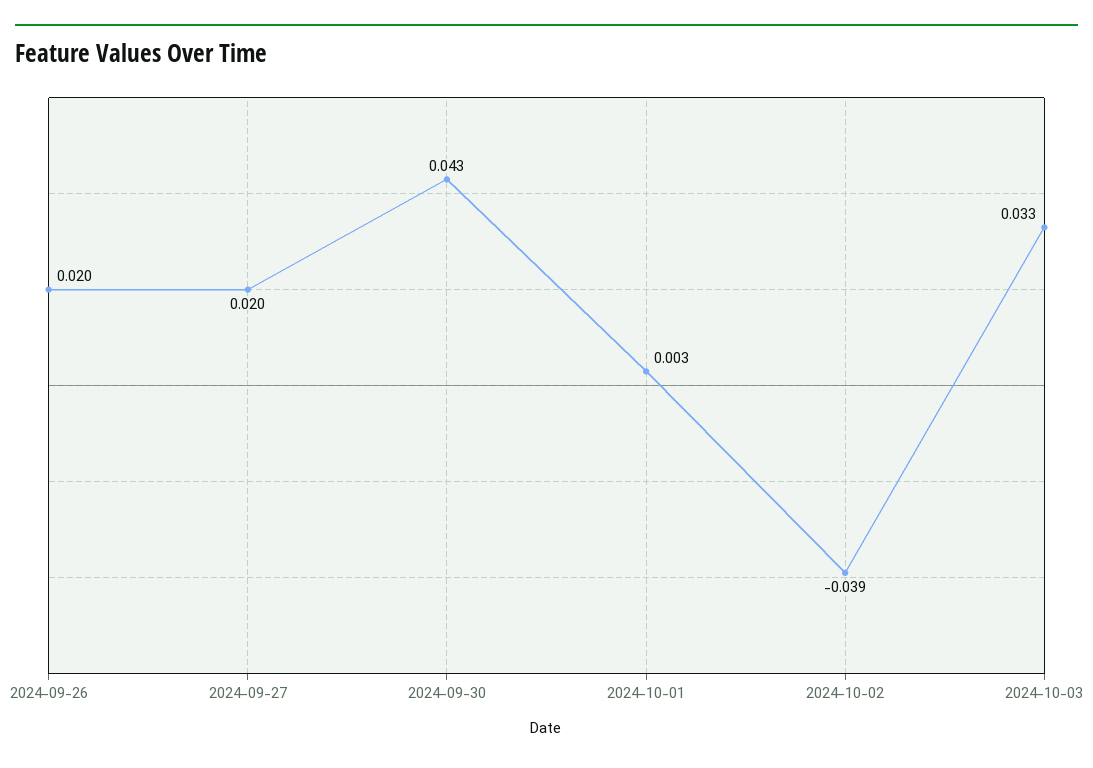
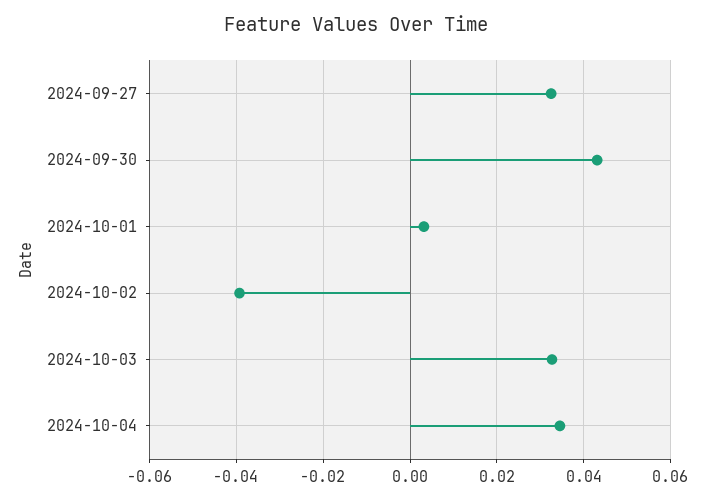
2024-09-26: 0.02 -> none
2024-09-27: 0.02 -> 0.032
2024-10-04: none -> 0.034

